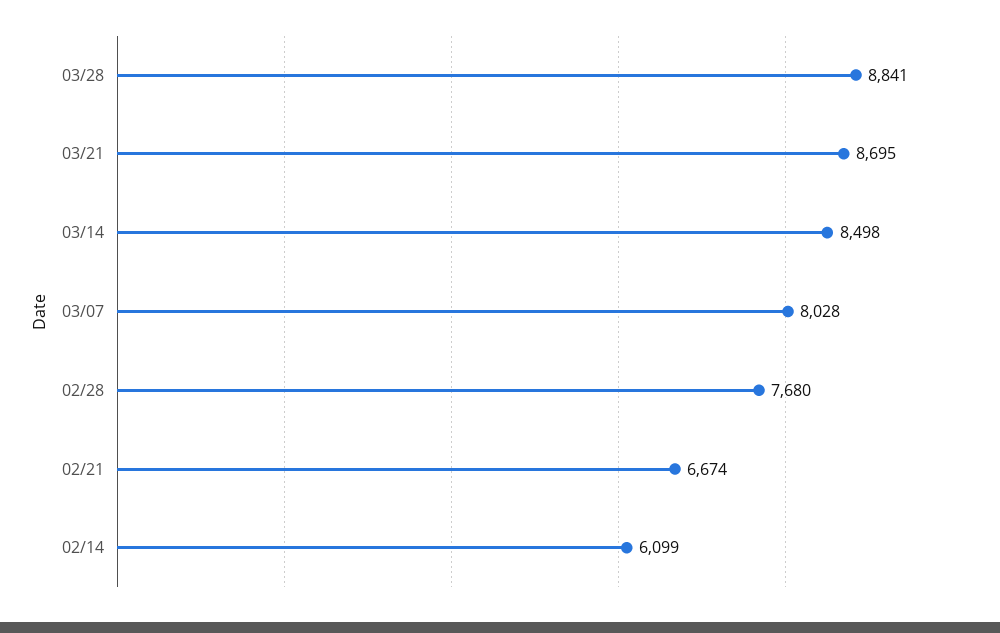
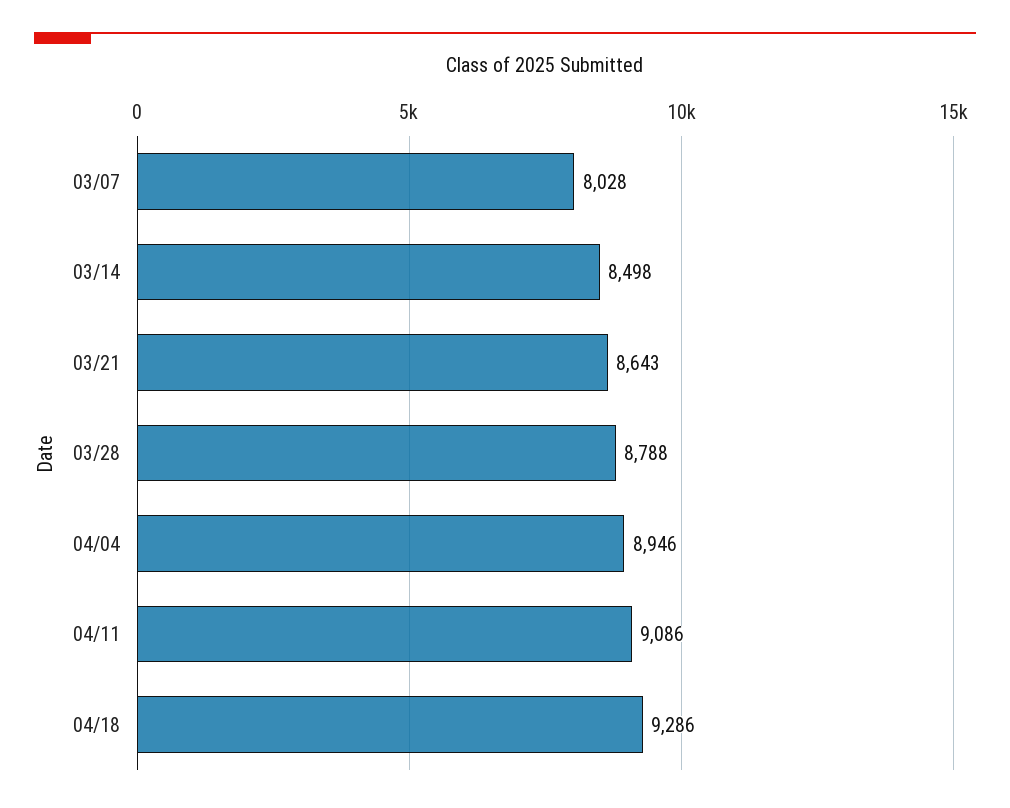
03/28: 8841 -> 8788
03/21: 8695 -> 8643
02/28: 7680 -> none
02/21: 6674 -> none
02/14: 6099 -> none
04/04: none -> 8946
04/11: none -> 9086
04/18: none -> 9286

